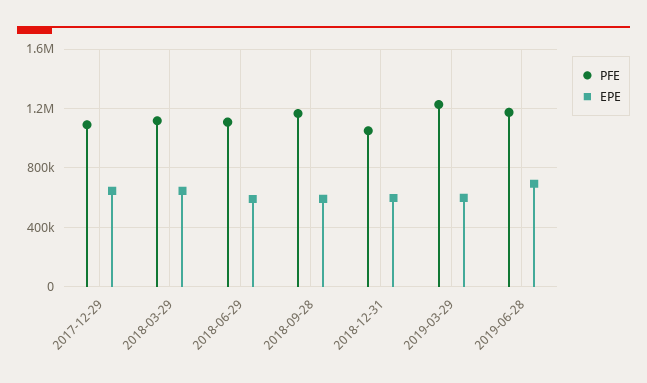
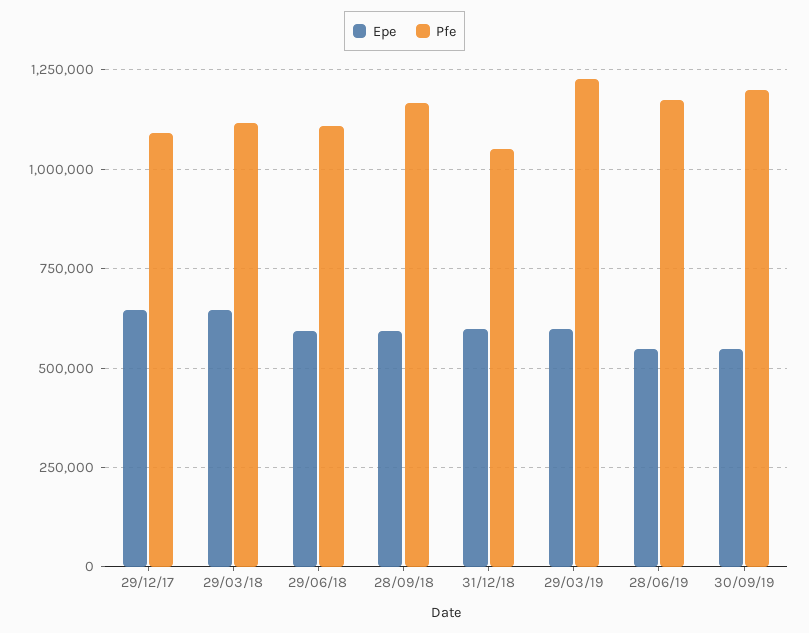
EPE, 2019-06-28: 700000 -> 550000
EPE, 30/09/19: none -> 550000
PFE, 30/09/19: none -> 1200000

